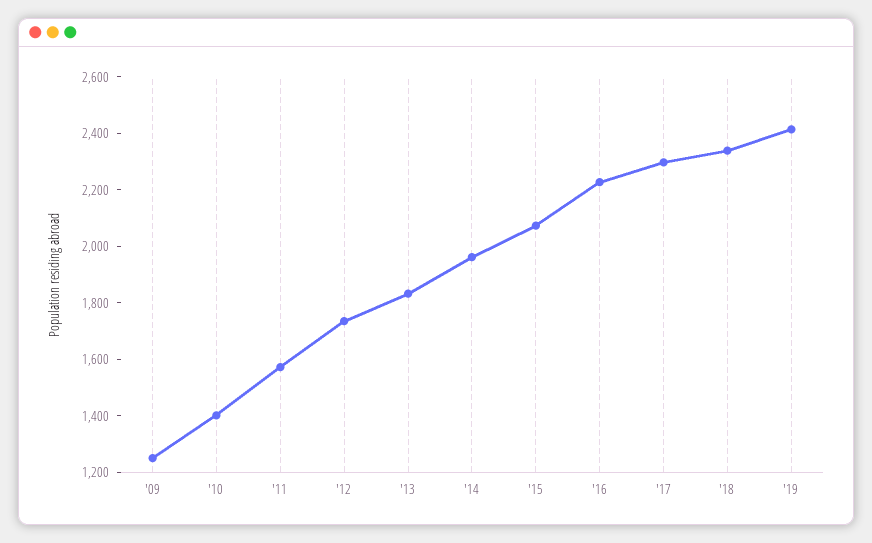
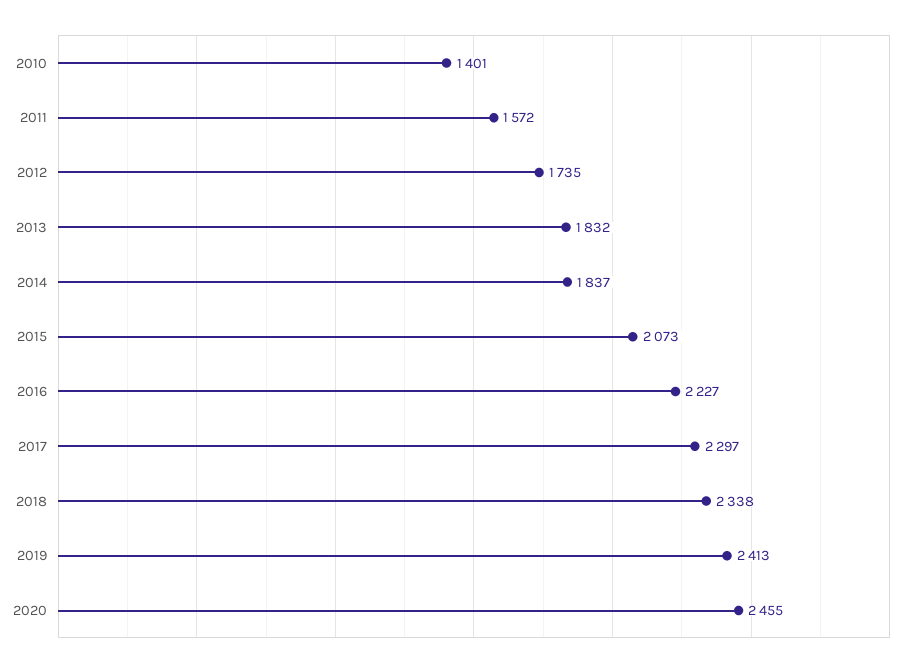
'09: 1250 -> none
'14: 1950 -> 1837
2020: none -> 2455

